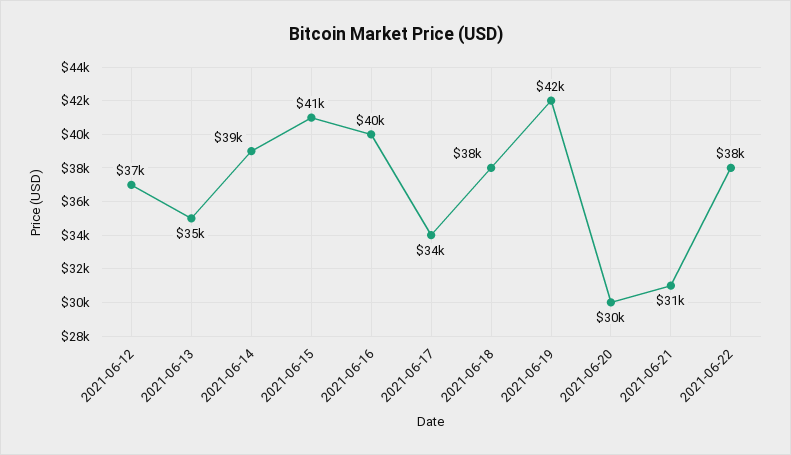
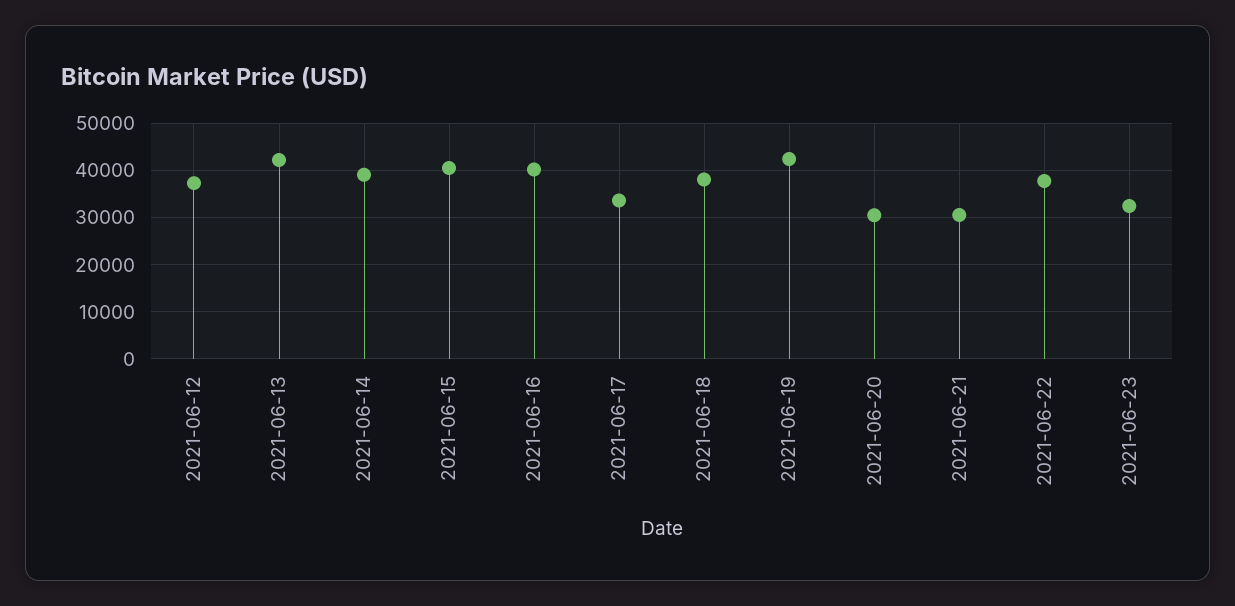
2021-06-13: 35000 -> 42000
2021-06-23: none -> 32000

